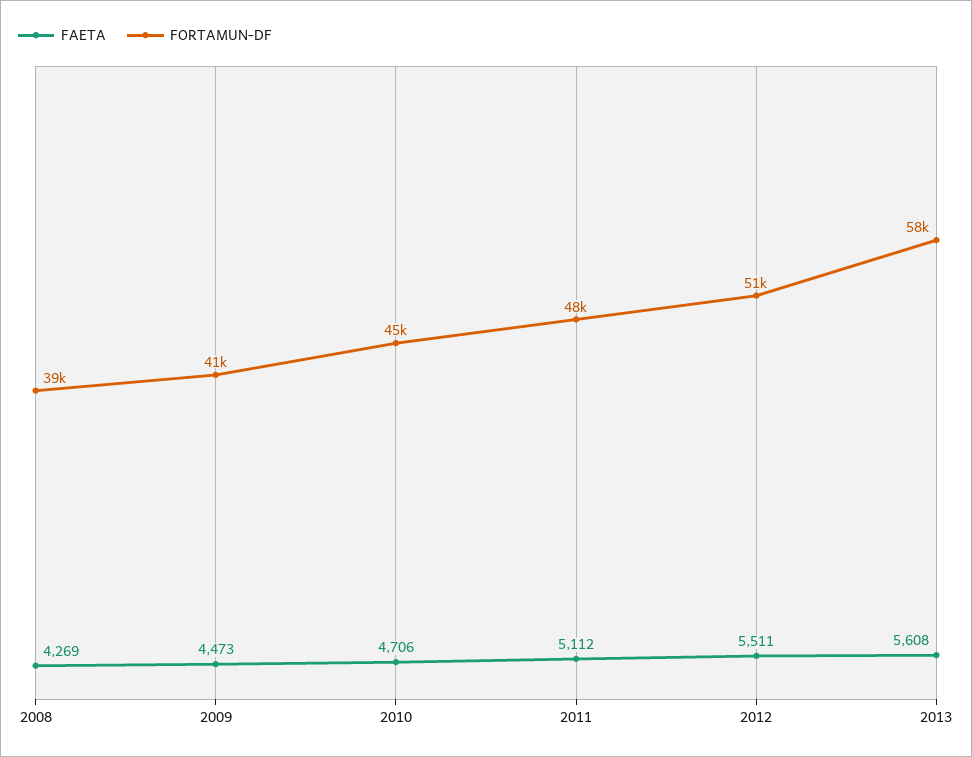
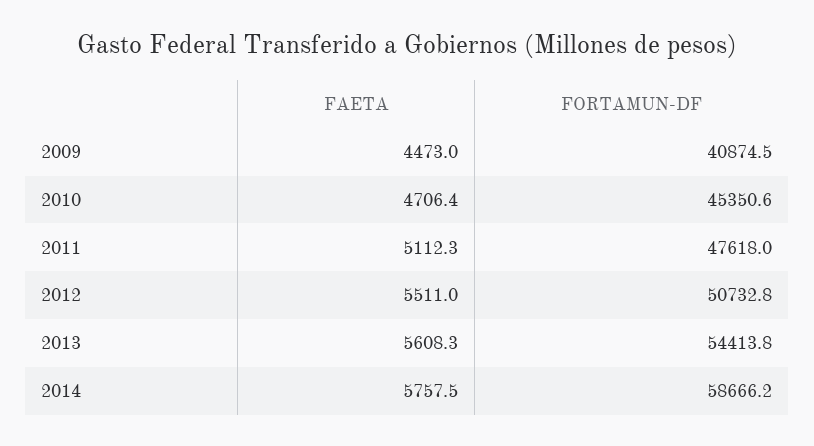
FAETA, 2008: 4269 -> none
FORTAMUN-DF, 2008: 39000 -> none
FORTAMUN-DF, 2013: 58000 -> 54413.8
FAETA, 2014: none -> 5757.5
FORTAMUN-DF, 2014: none -> 58666.2

